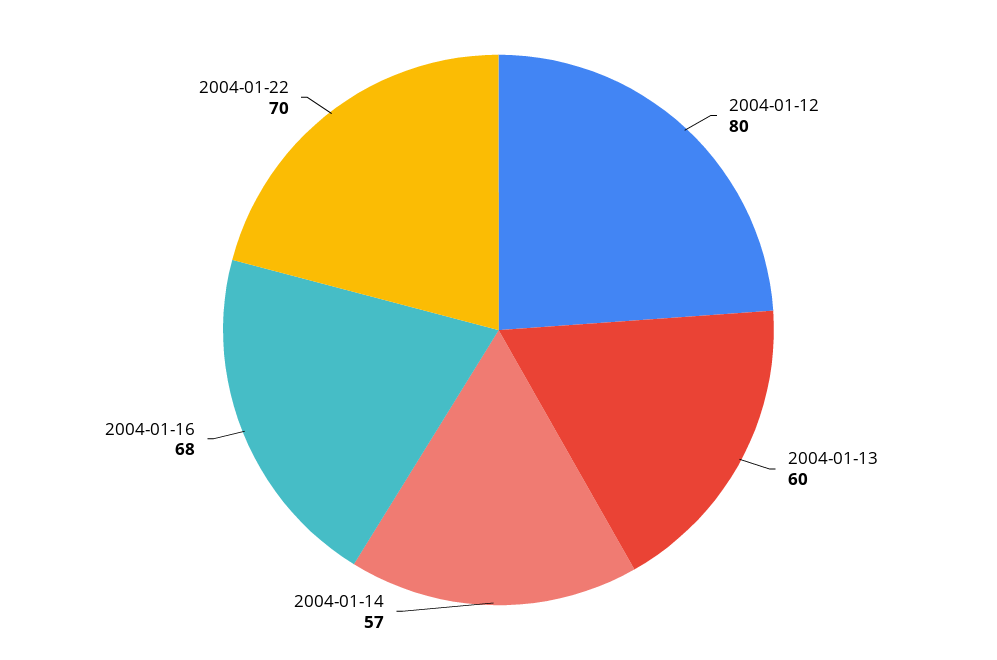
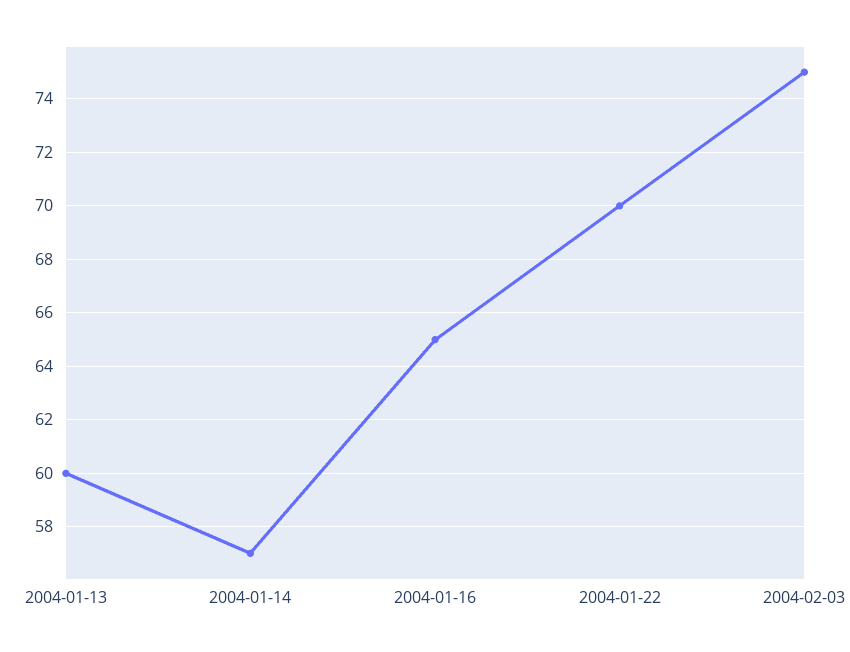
2004-01-12: 80 -> none
2004-01-16: 68 -> 65
2004-02-03: none -> 75

